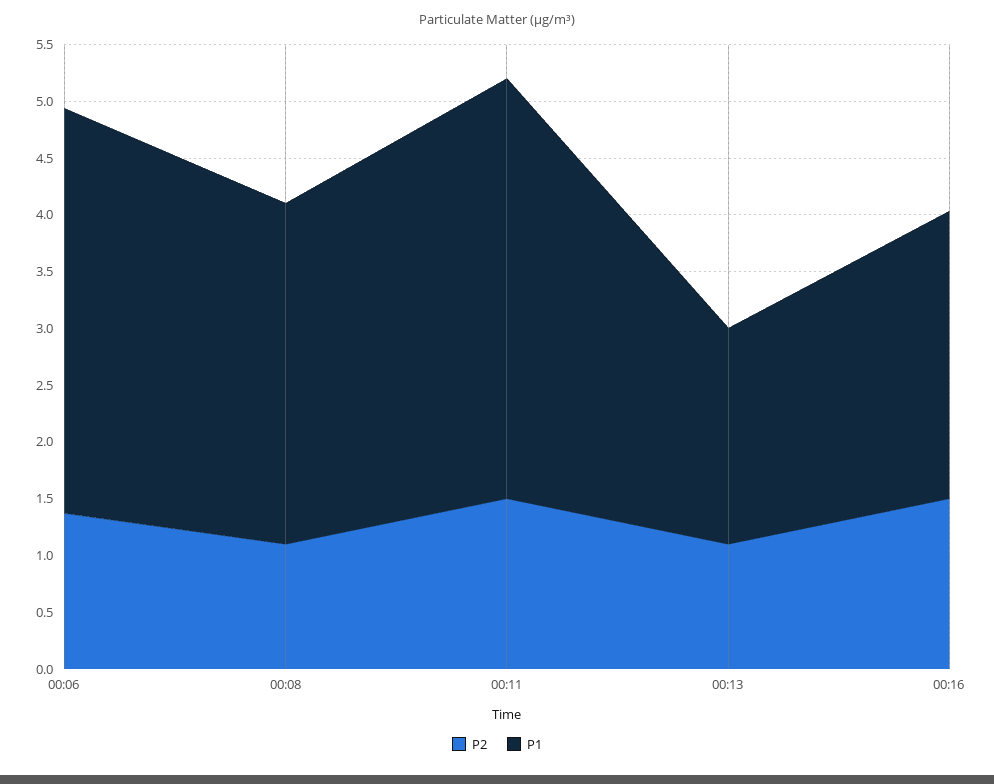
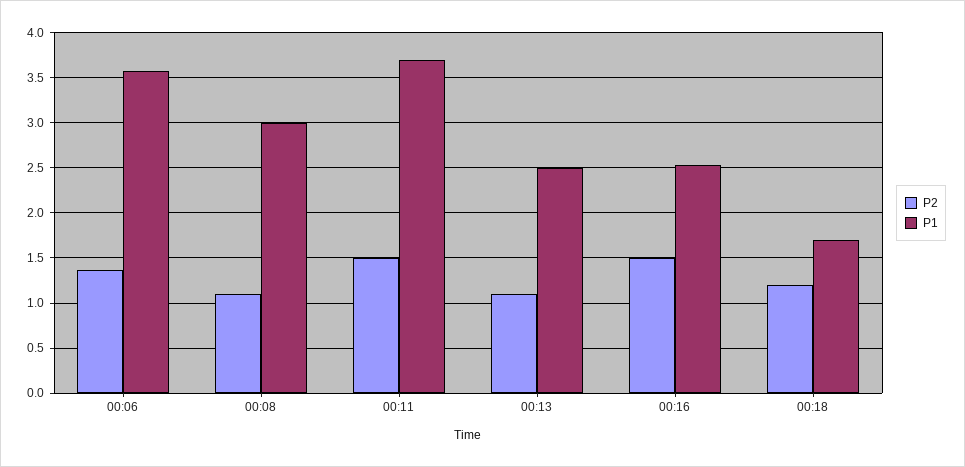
P1, 00:13: 1.9 -> 2.5
P2, 00:18: none -> 1.2
P1, 00:18: none -> 1.7

